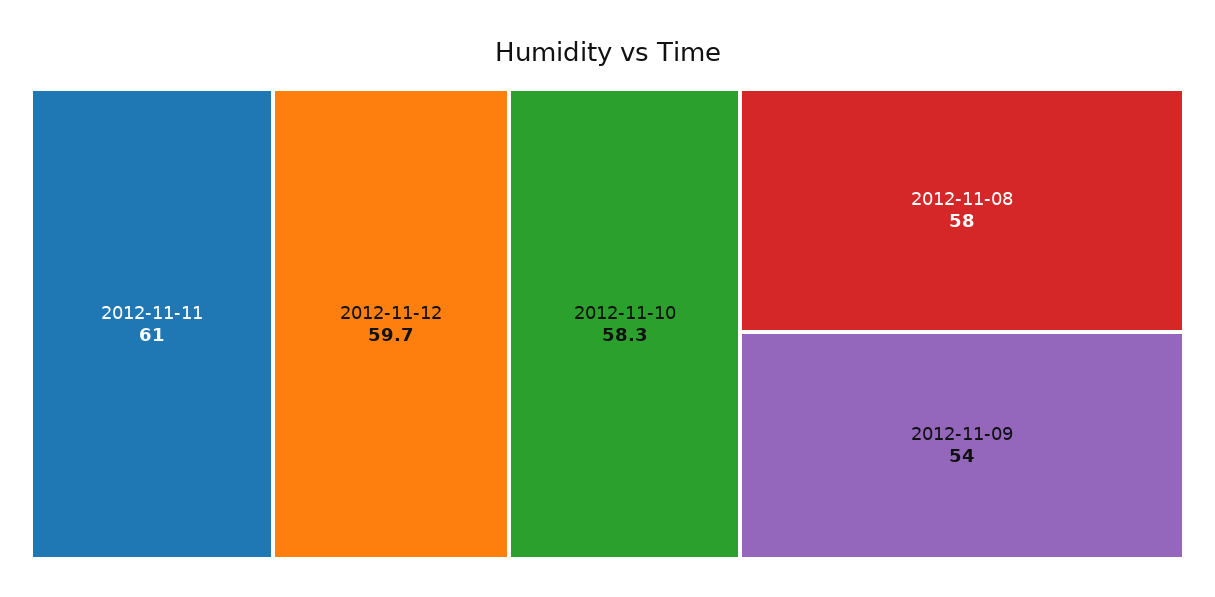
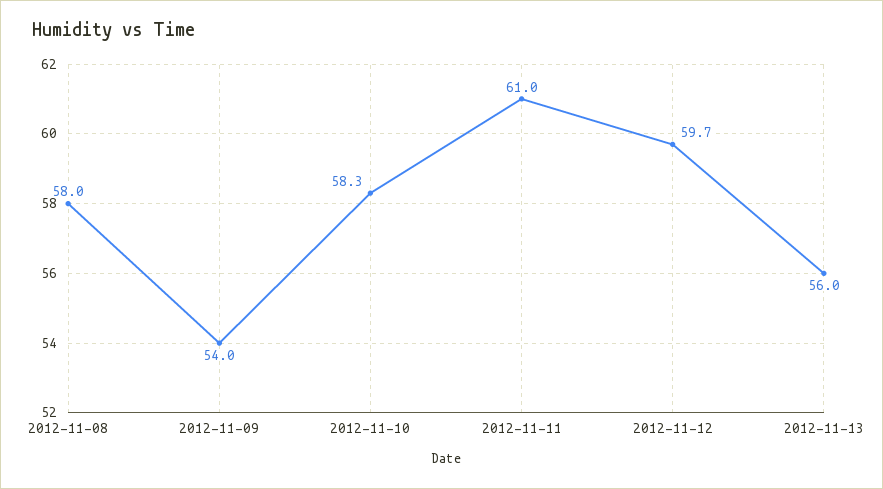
2012-11-13: none -> 56

